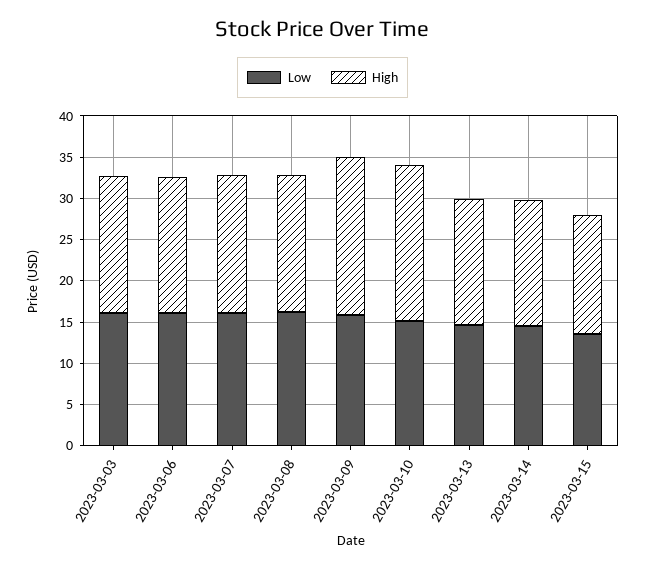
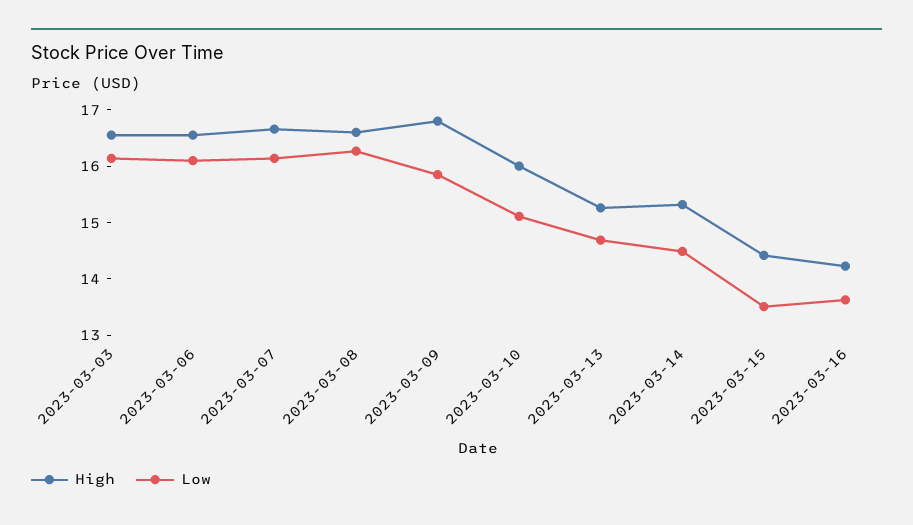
High, 2023-03-09: 19 -> 16.8
High, 2023-03-10: 19 -> 16
High, 2023-03-16: none -> 14.2
Low, 2023-03-16: none -> 13.6

